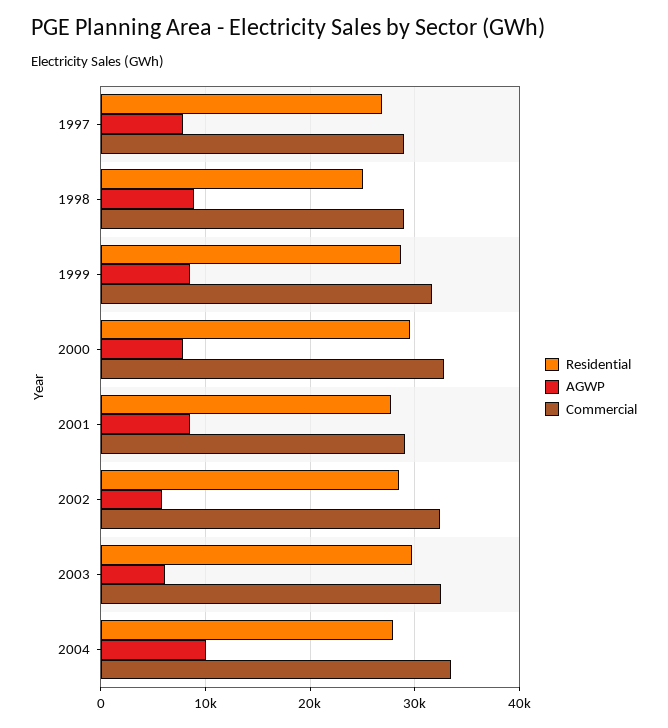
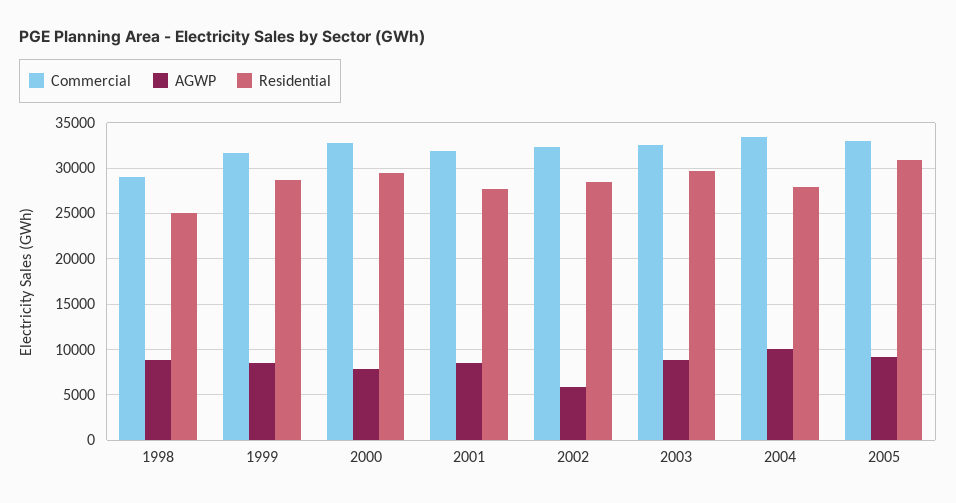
Residential, 1997: 27000 -> none
AGWP, 1997: 8000 -> none
Commercial, 1997: 29000 -> none
Commercial, 2001: 29000 -> 32000
AGWP, 2003: 6000 -> 9000
Commercial, 2005: none -> 33000
AGWP, 2005: none -> 9000
Residential, 2005: none -> 31000

